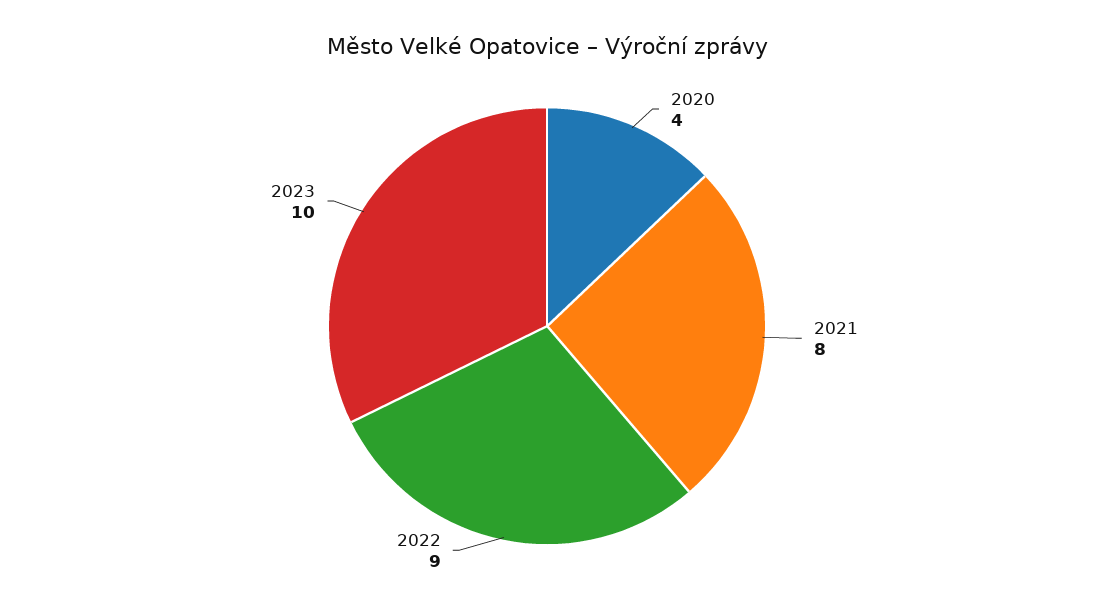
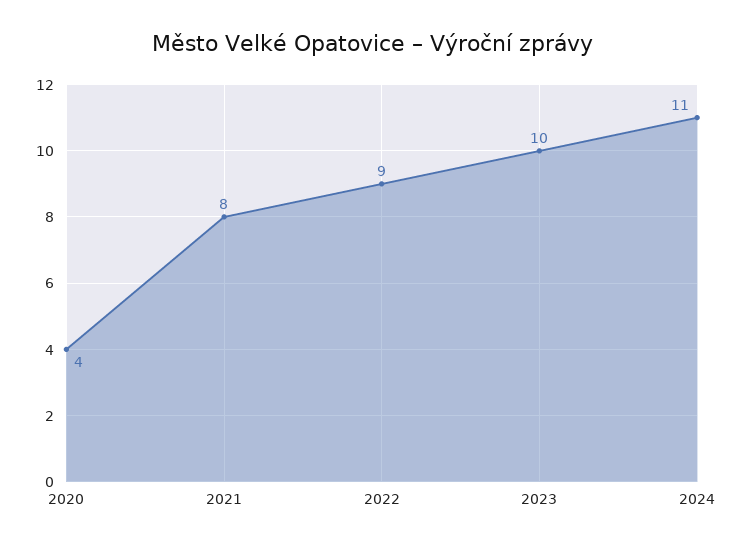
2024: none -> 11

